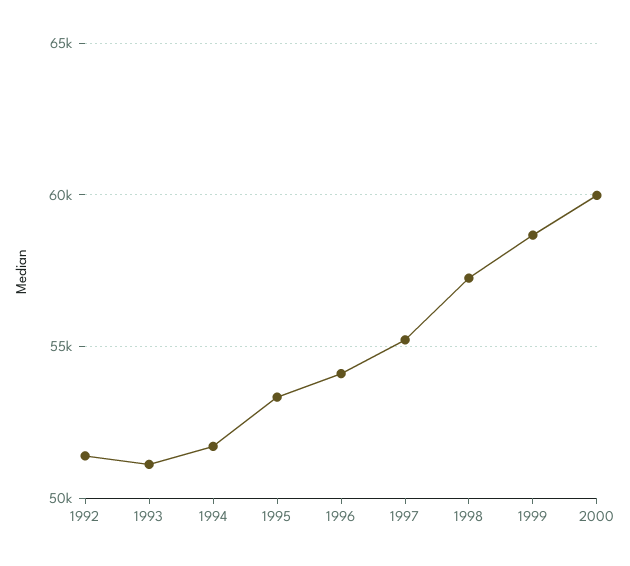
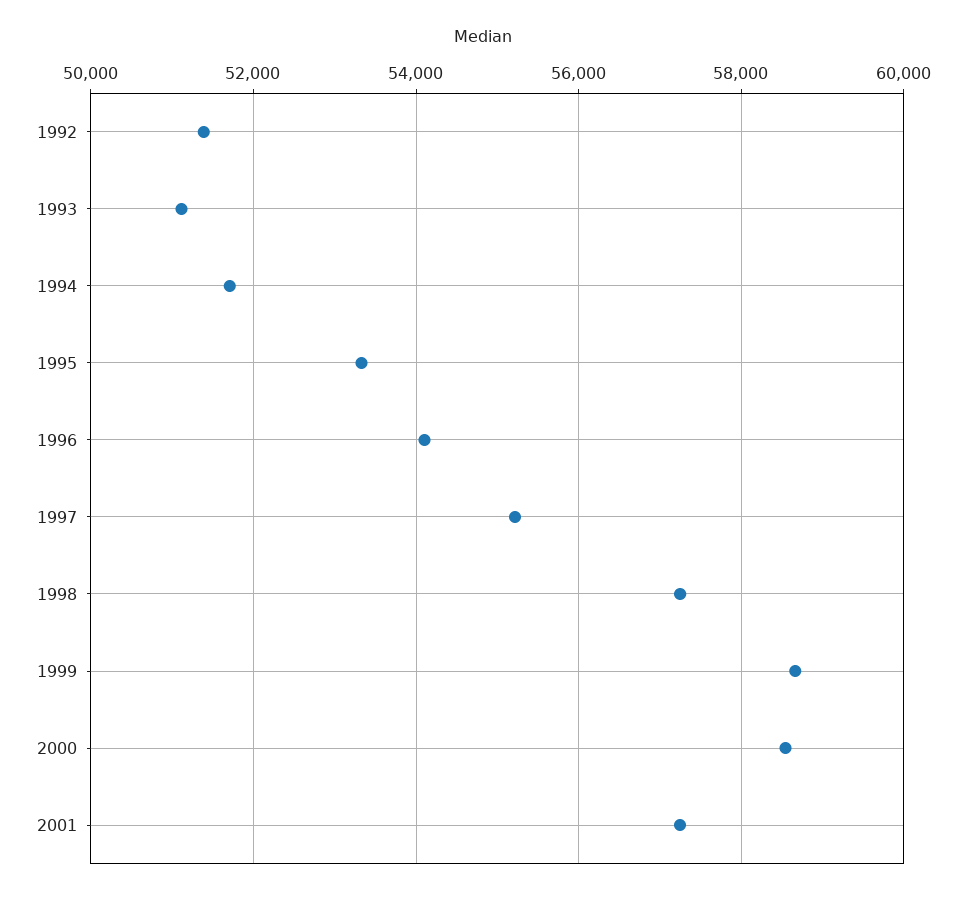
2000: 60000 -> 58600
2001: none -> 57200

